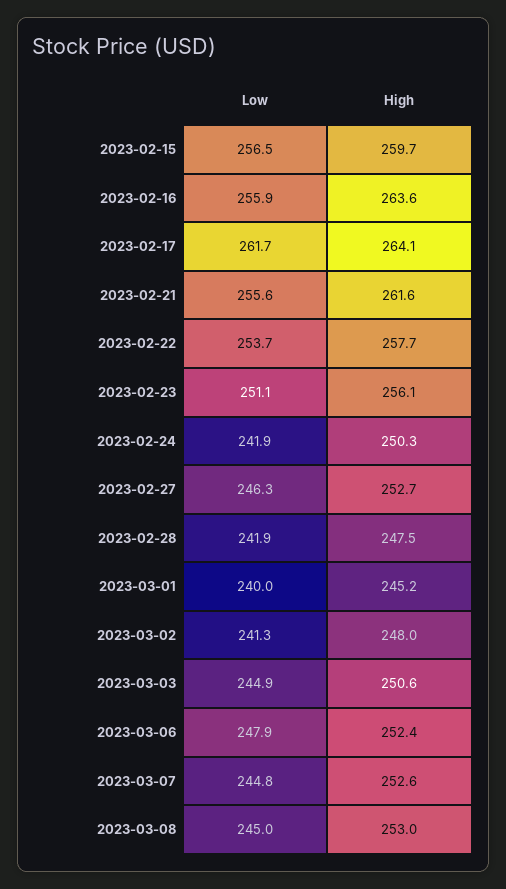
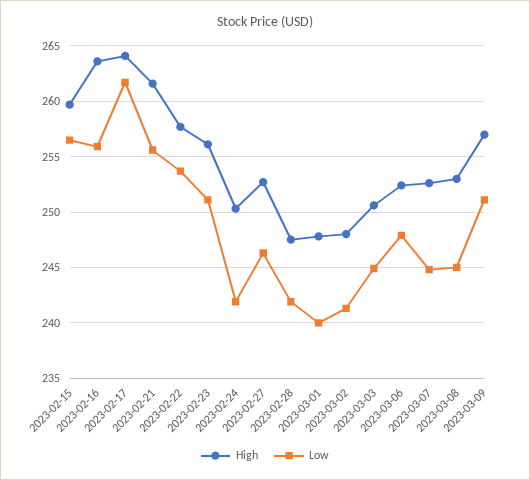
High, 2023-03-01: 245.2 -> 248
High, 2023-03-09: none -> 257
Low, 2023-03-09: none -> 251

